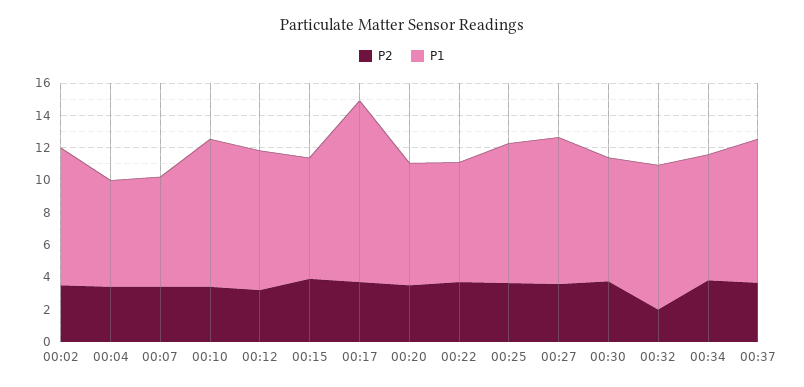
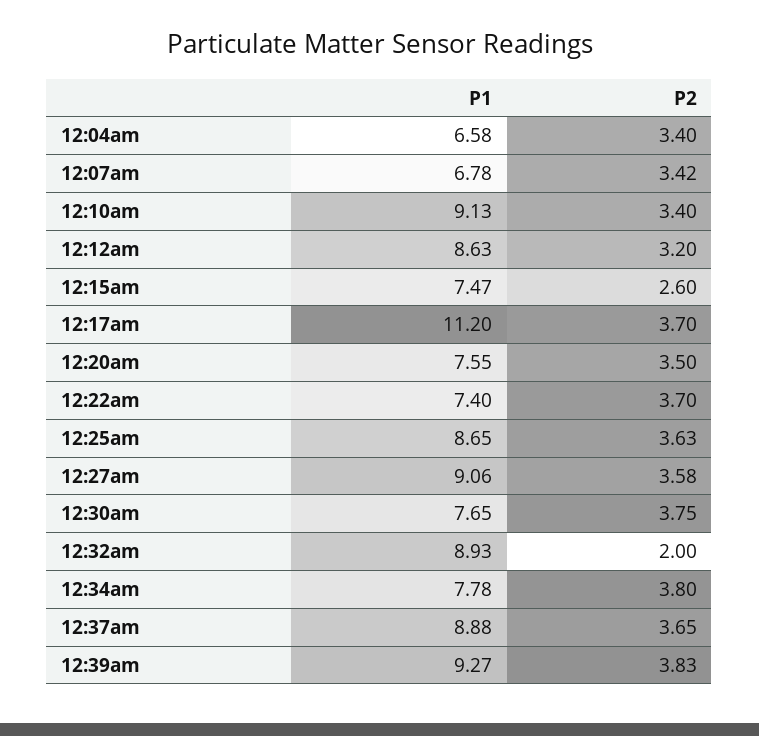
P2, 00:02: 3.5 -> none
P1, 00:02: 8.5 -> none
P2, 00:15: 4 -> 2.6
P1, 12:39am: none -> 9.27
P2, 12:39am: none -> 3.83

